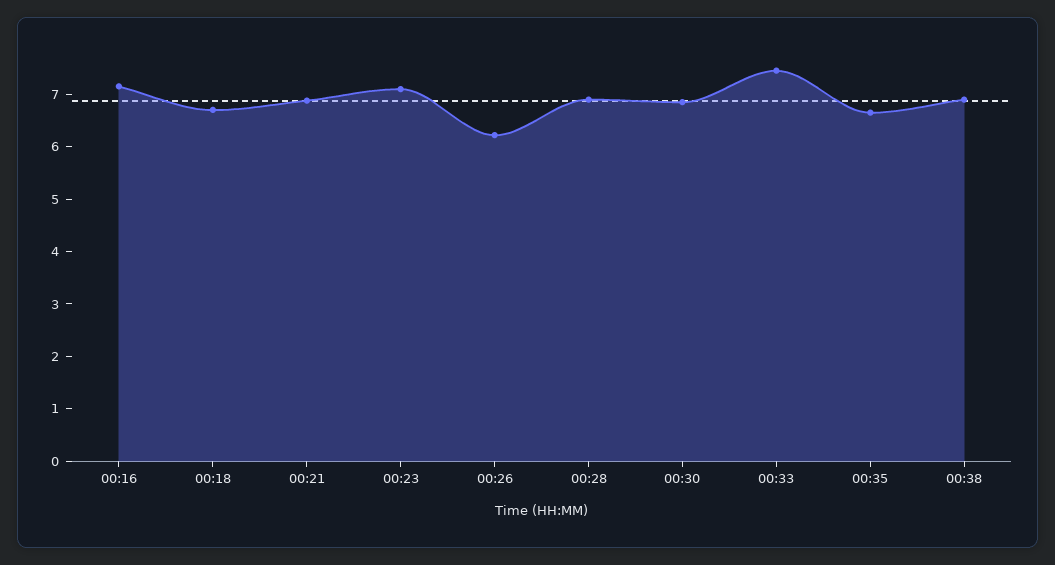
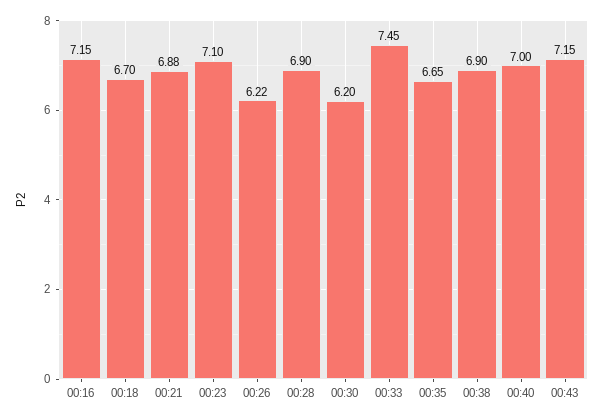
00:30: 6.8 -> 6.2
00:40: none -> 7
00:43: none -> 7.15

